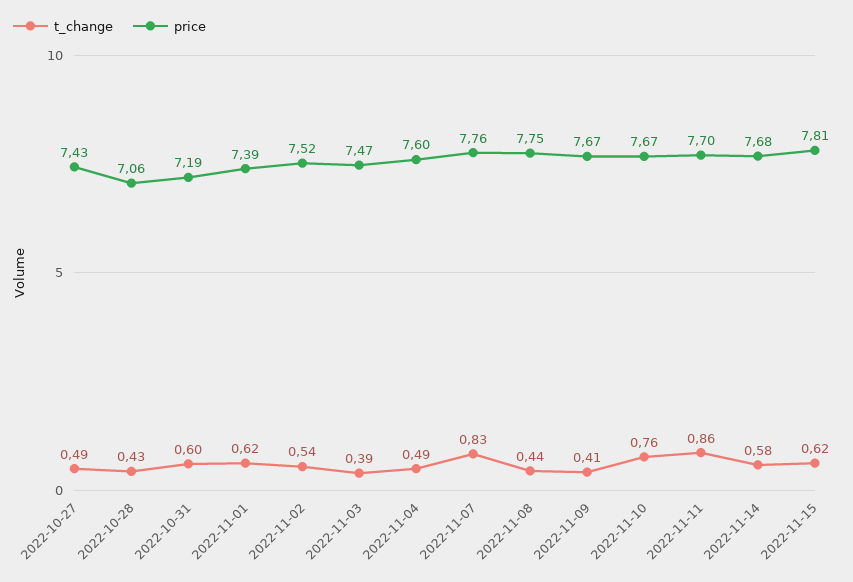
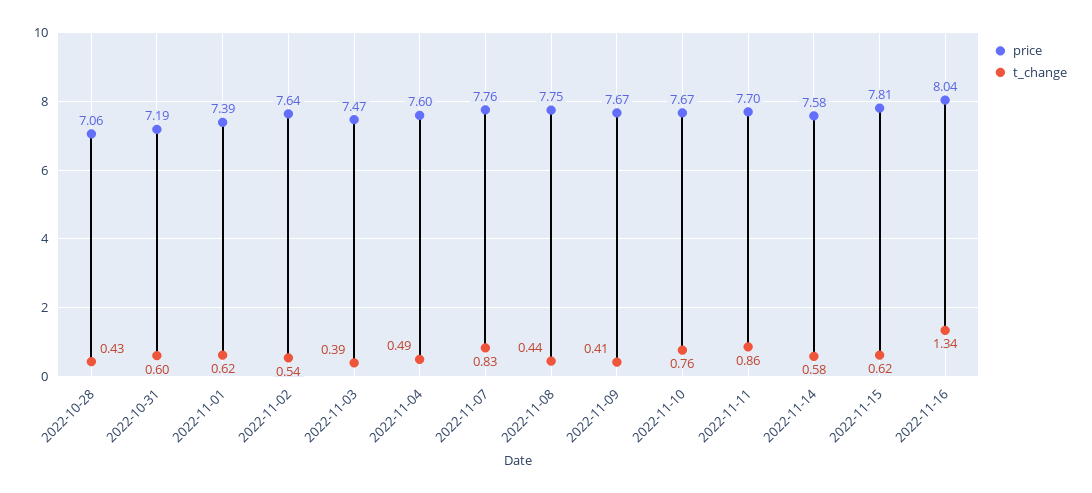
t_change, 2022-10-27: 0.49 -> none
price, 2022-10-27: 7.43 -> none
price, 2022-11-02: 7.52 -> 7.64
price, 2022-11-14: 7.68 -> 7.58
price, 2022-11-16: none -> 8.04
t_change, 2022-11-16: none -> 1.34

